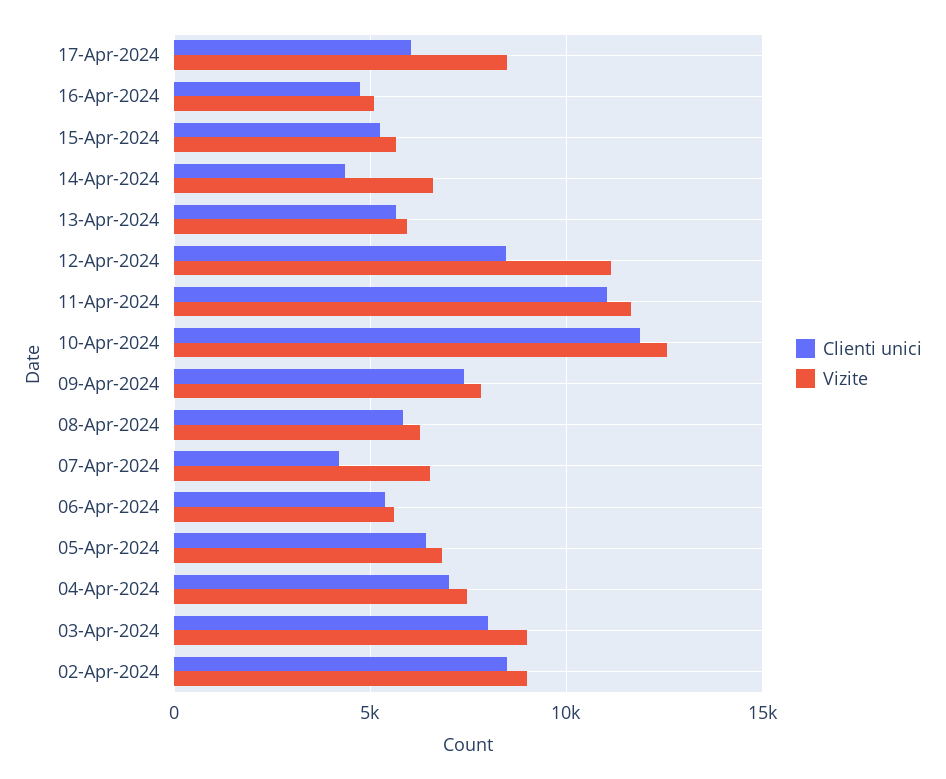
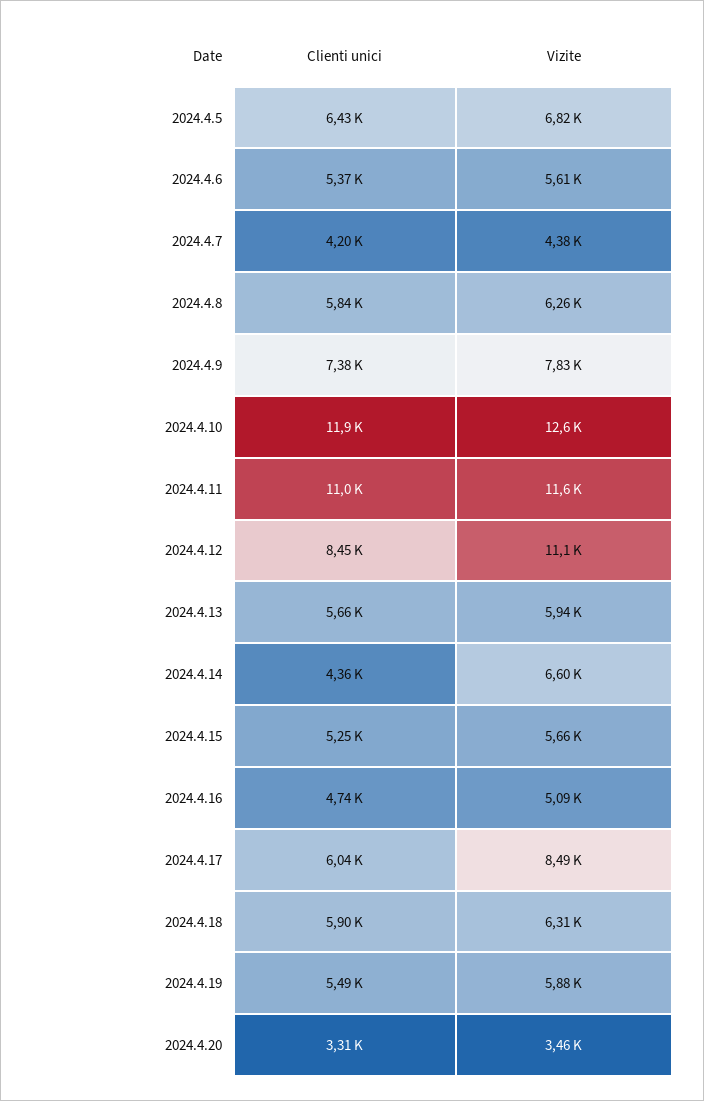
Vizite, 07-Apr-2024: 6500 -> 4380
Clienti unici, 04-Apr-2024: 7000 -> none
Vizite, 04-Apr-2024: 7500 -> none
Clienti unici, 03-Apr-2024: 8000 -> none
Vizite, 03-Apr-2024: 9000 -> none
Clienti unici, 02-Apr-2024: 8500 -> none
Vizite, 02-Apr-2024: 9000 -> none
Clienti unici, 2024.4.18: none -> 5900
Vizite, 2024.4.18: none -> 6310
Clienti unici, 2024.4.19: none -> 5490
Vizite, 2024.4.19: none -> 5880
Clienti unici, 2024.4.20: none -> 3310
Vizite, 2024.4.20: none -> 3460

